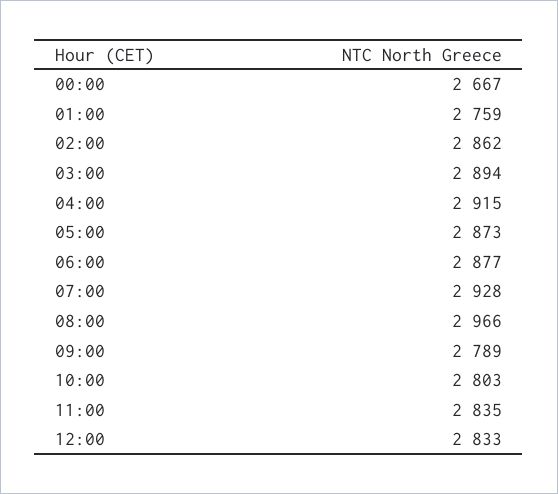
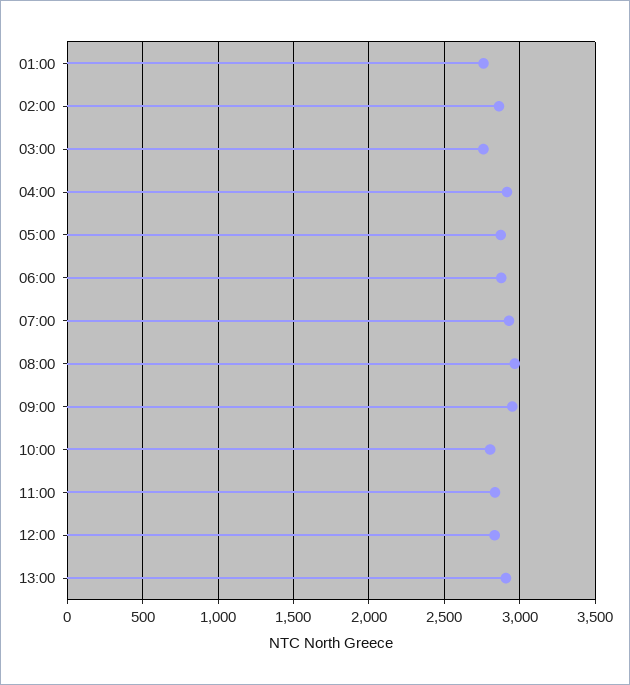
00:00: 2667 -> none
03:00: 2894 -> 2750
09:00: 2789 -> 2950
13:00: none -> 2900

